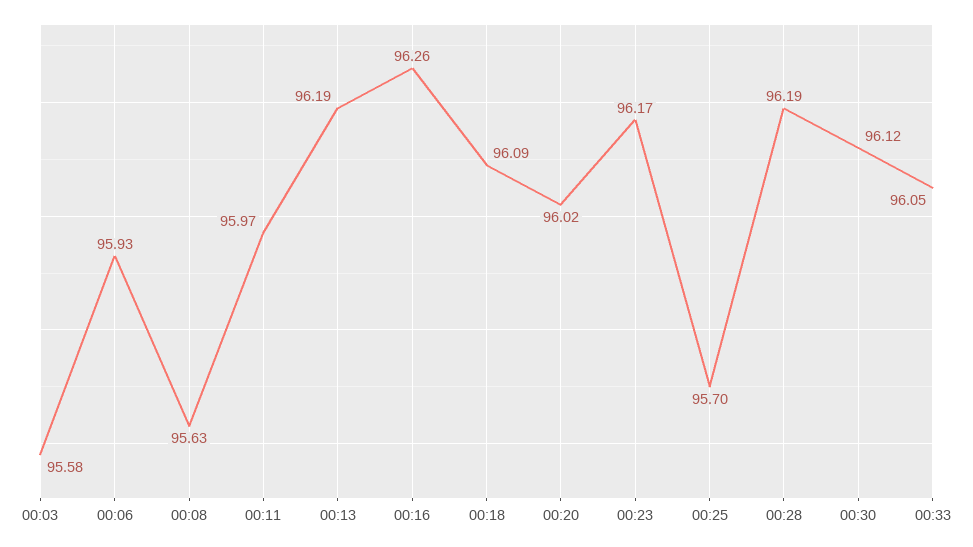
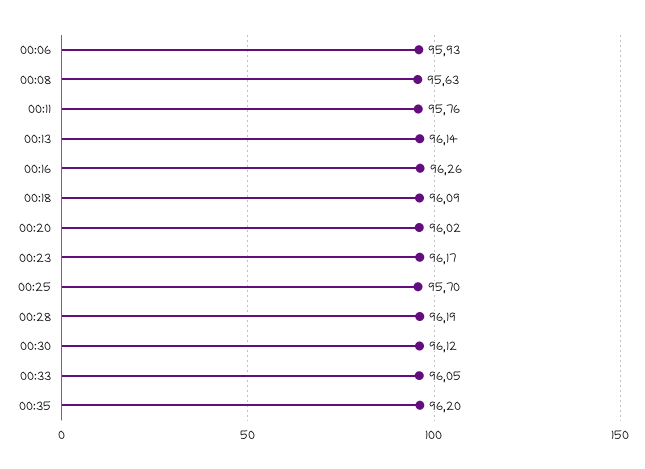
00:03: 95.58 -> none
00:11: 95.97 -> 95.76
00:13: 96.19 -> 96.14
00:35: none -> 96.2

